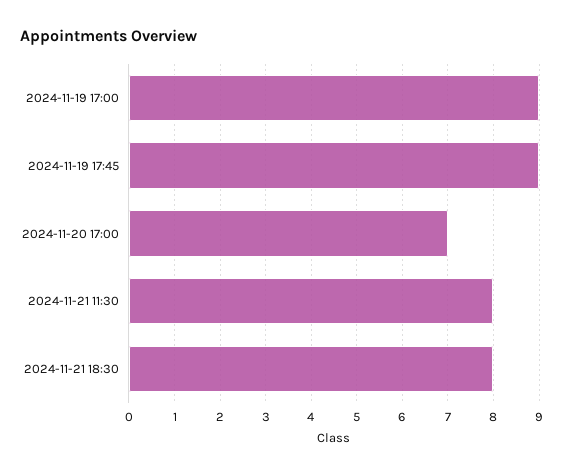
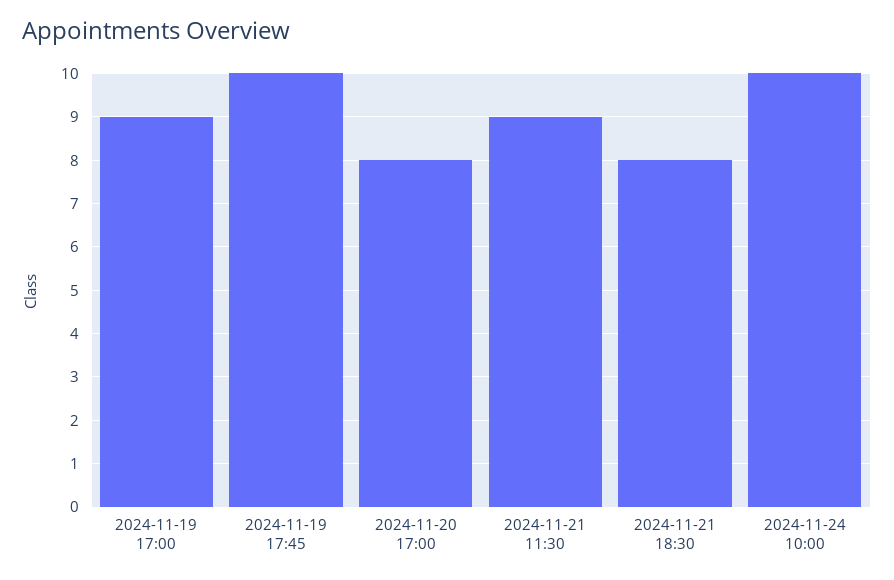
2024-11-19 17:45: 9 -> 10
2024-11-20 17:00: 7 -> 8
2024-11-21 11:30: 8 -> 9
2024-11-24 10:00: none -> 10

